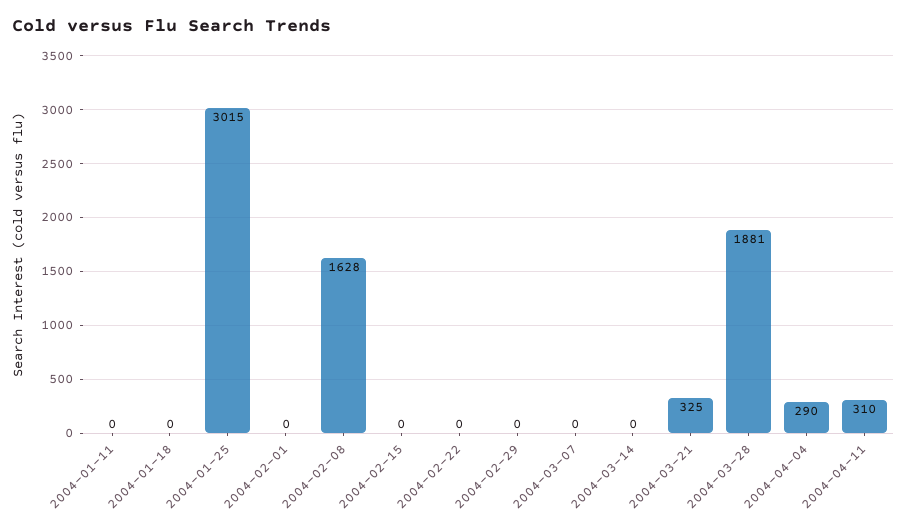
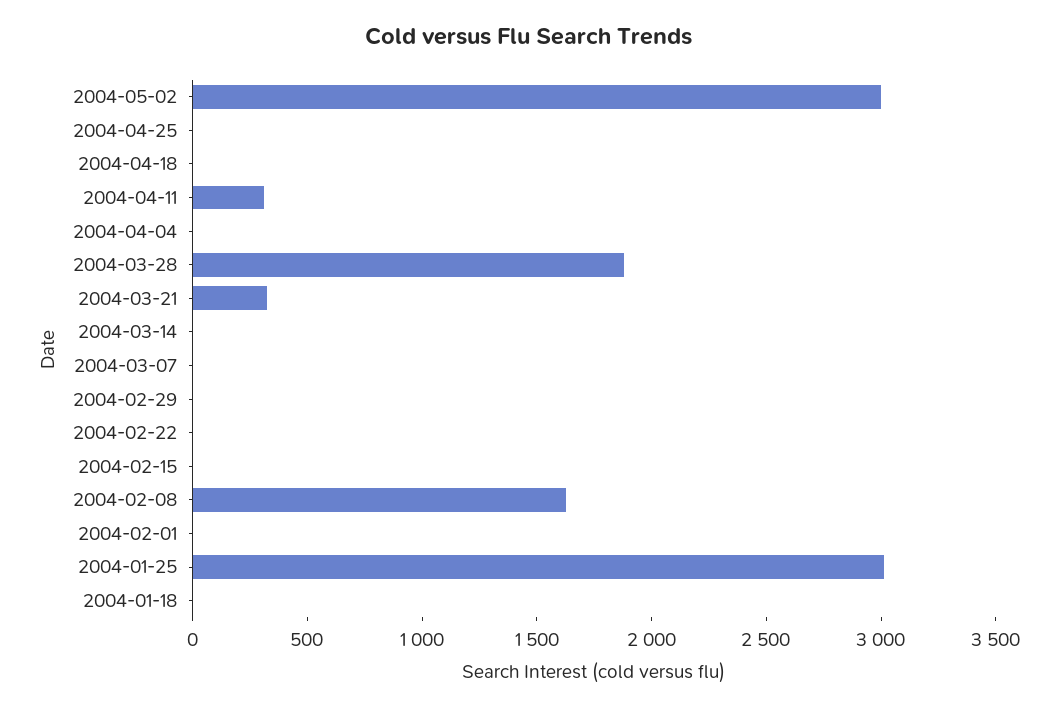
2004-01-11: 0 -> none
2004-04-04: 290 -> 0
2004-05-02: none -> 3000
2004-04-25: none -> 0
2004-04-18: none -> 0

